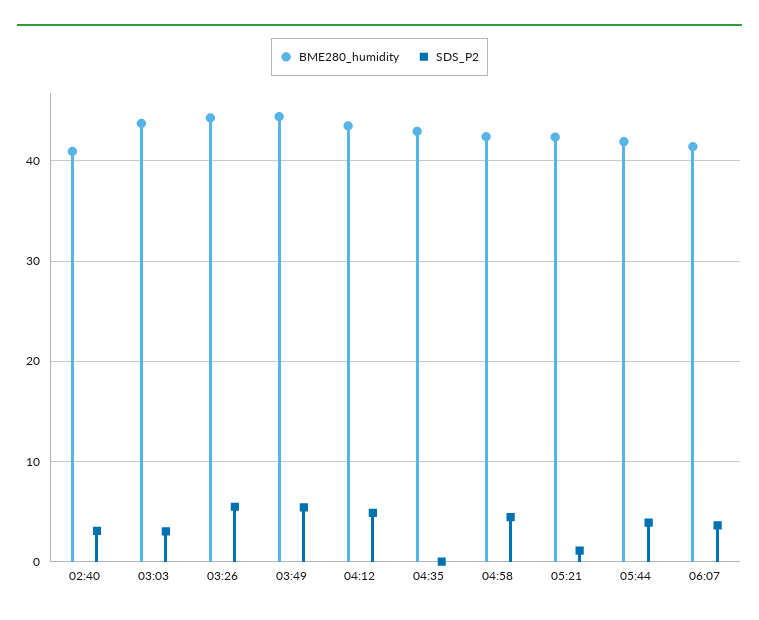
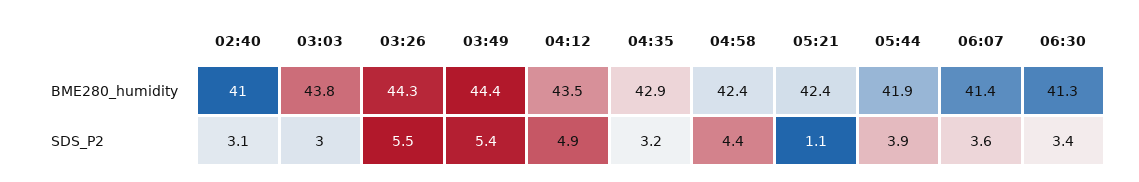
SDS_P2, 04:35: 0 -> 3.2
BME280_humidity, 06:30: none -> 41.3
SDS_P2, 06:30: none -> 3.4

